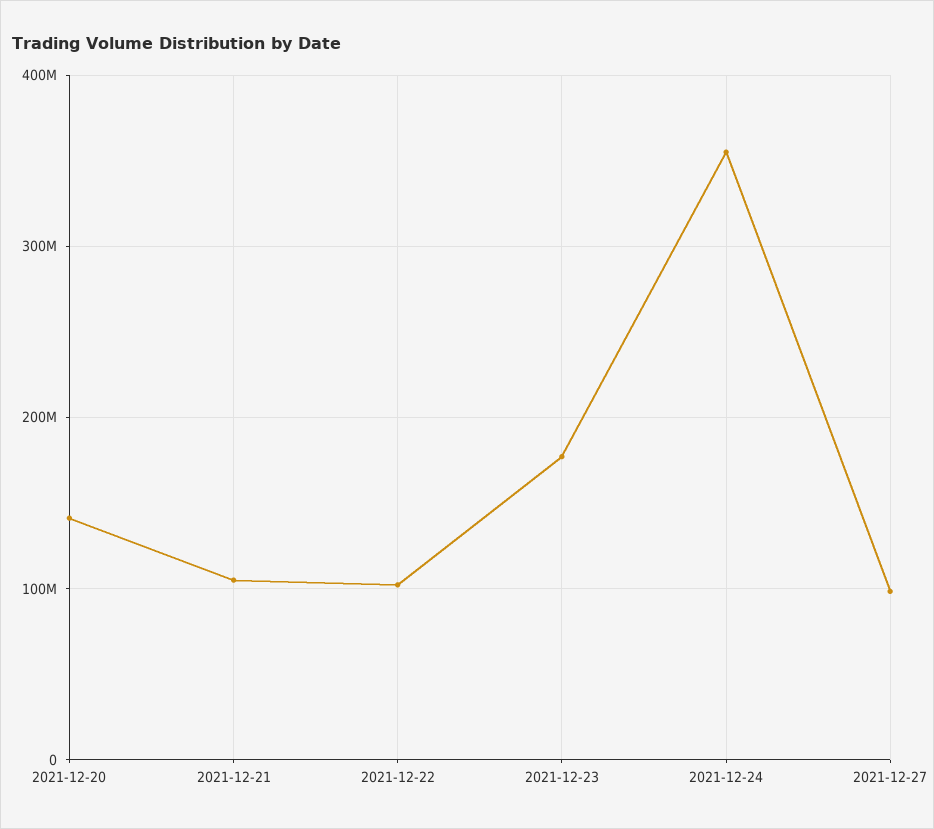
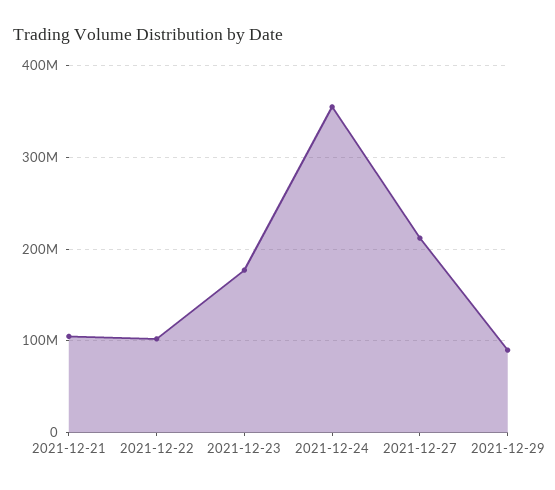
2021-12-20: 140000000 -> none
2021-12-27: 100000000 -> 210000000
2021-12-29: none -> 90000000

